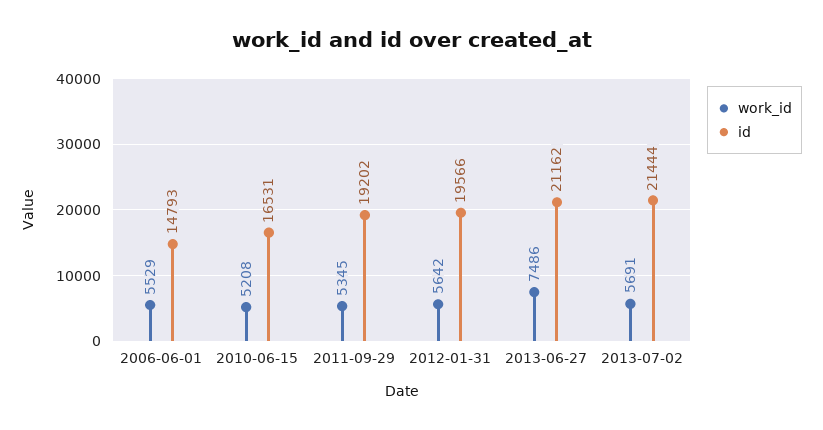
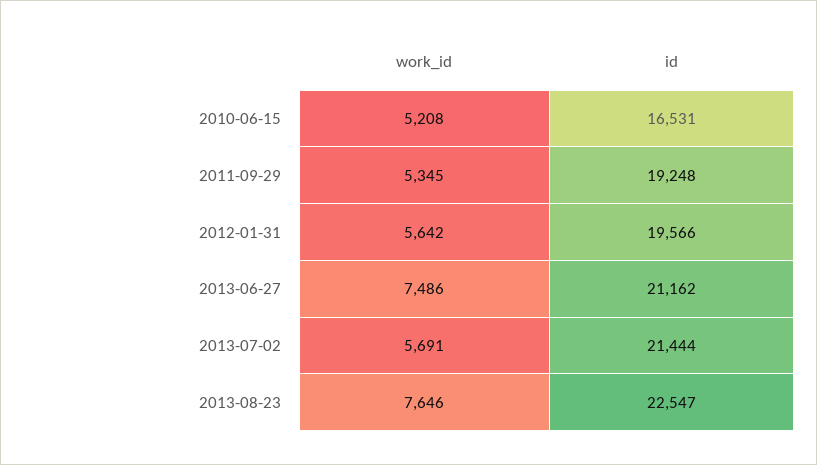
work_id, 2006-06-01: 5529 -> none
id, 2006-06-01: 14793 -> none
id, 2011-09-29: 19202 -> 19248
work_id, 2013-08-23: none -> 7646
id, 2013-08-23: none -> 22547

